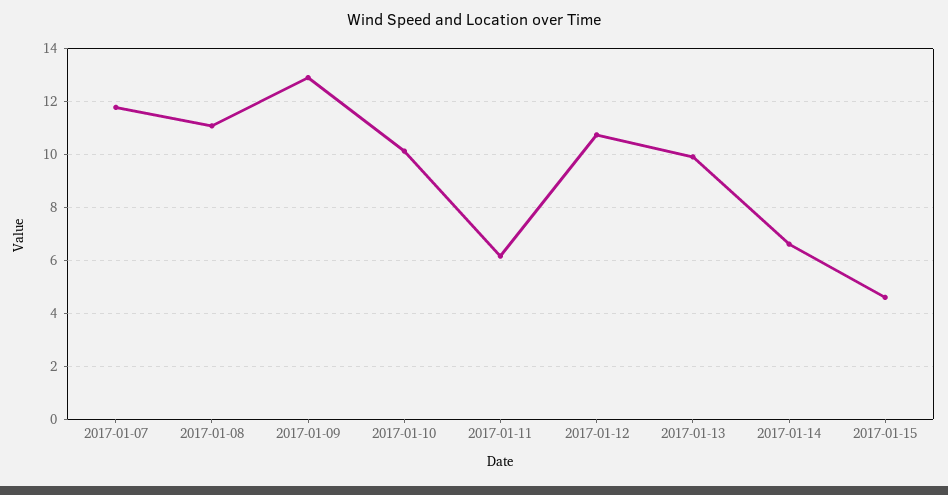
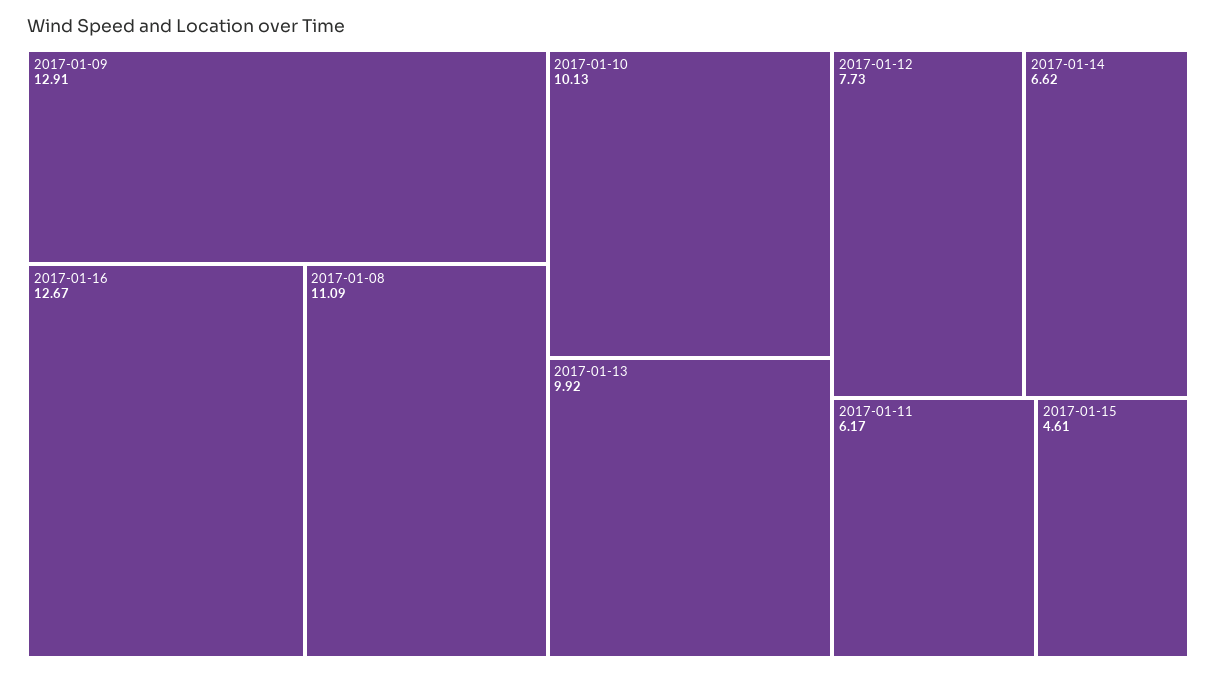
2017-01-07: 11.75 -> none
2017-01-12: 10.75 -> 7.73
2017-01-16: none -> 12.67

